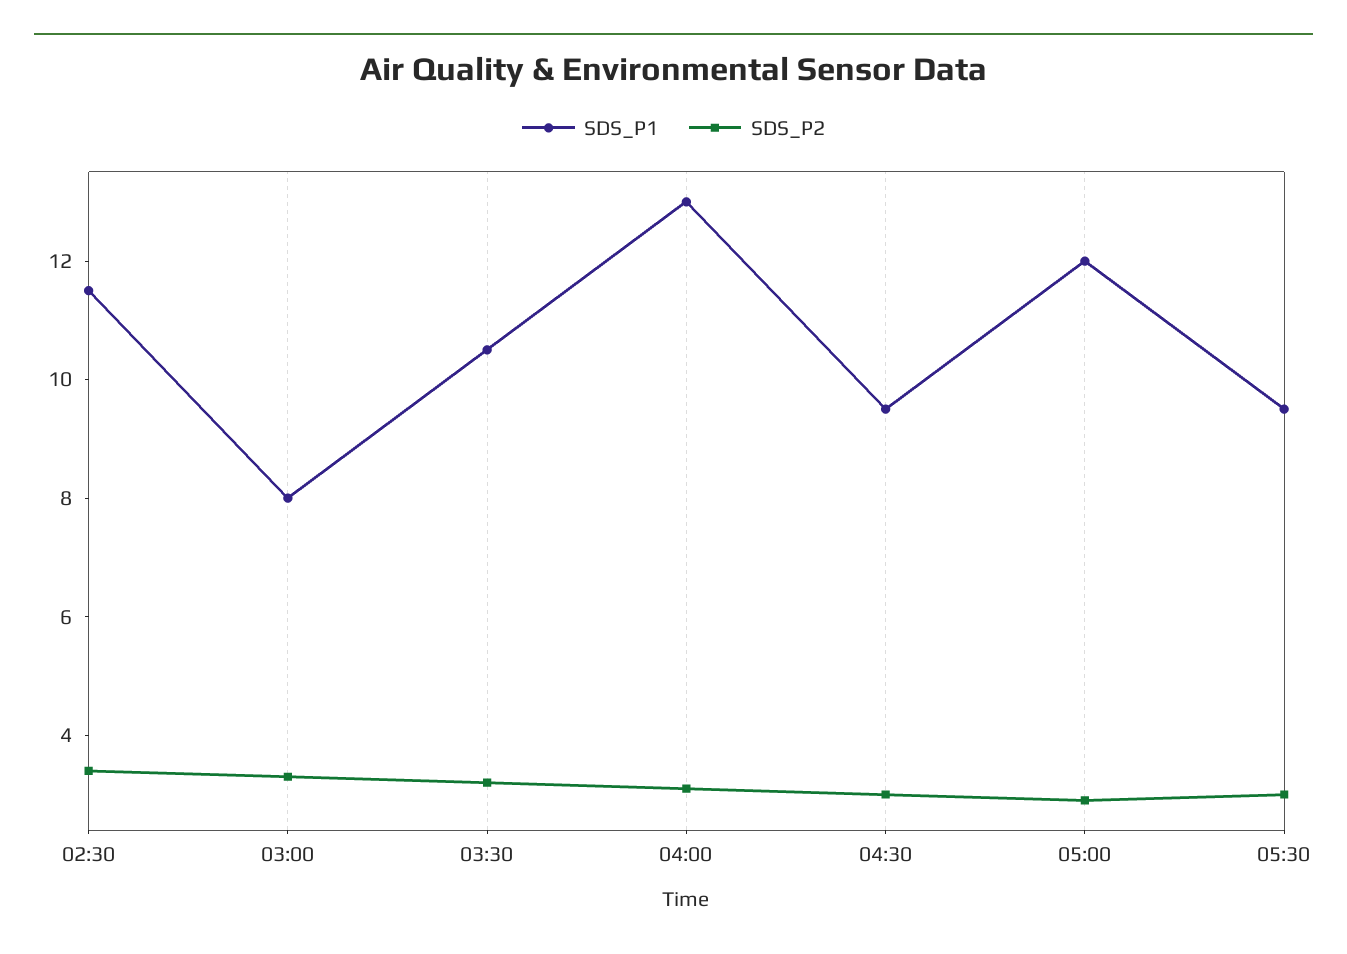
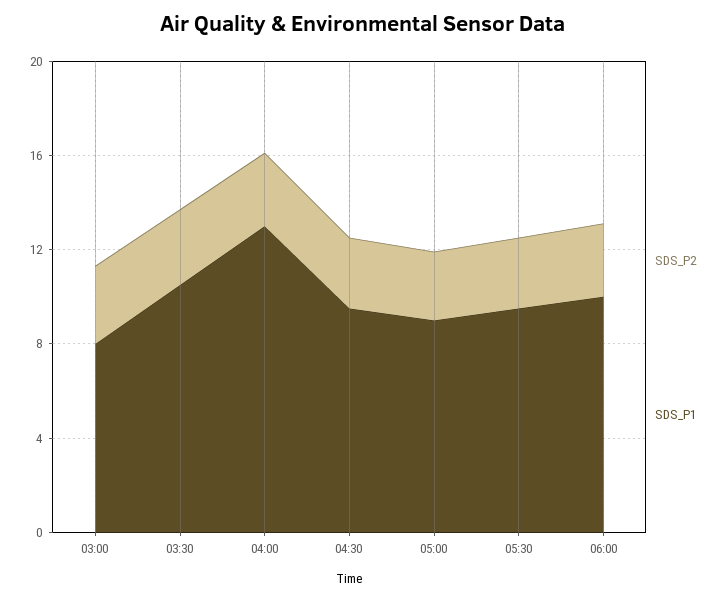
SDS_P1, 02:30: 11.5 -> none
SDS_P2, 02:30: 3.5 -> none
SDS_P1, 05:00: 12 -> 9
SDS_P2, 06:00: none -> 3
SDS_P1, 06:00: none -> 10

